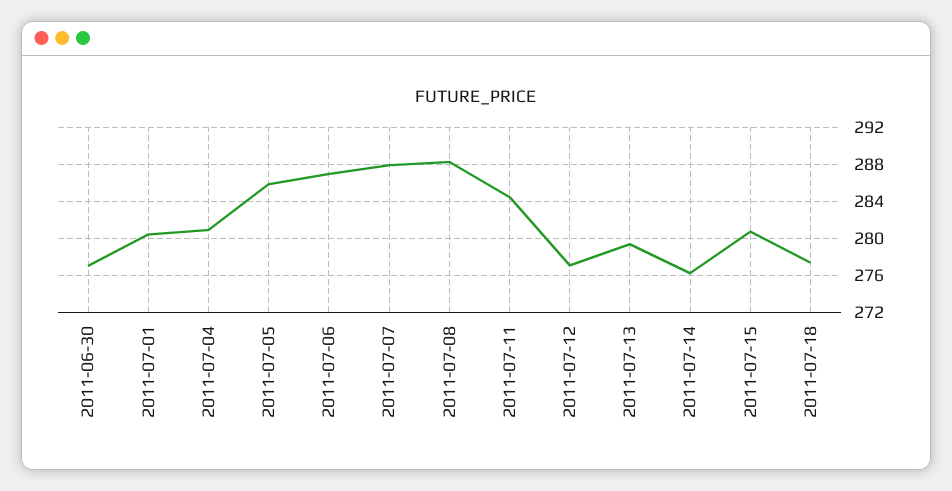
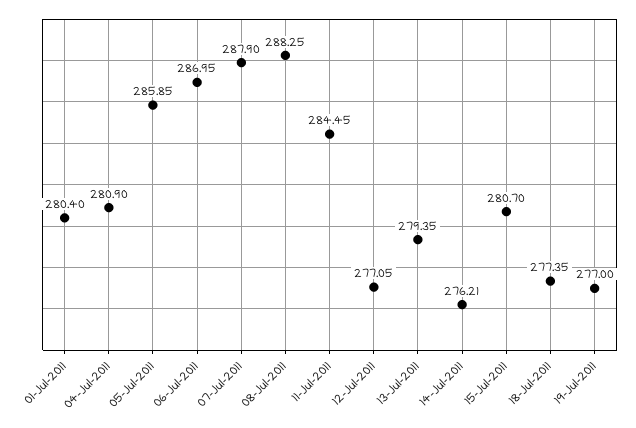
2011-06-30: 277 -> none
19-Jul-2011: none -> 277

